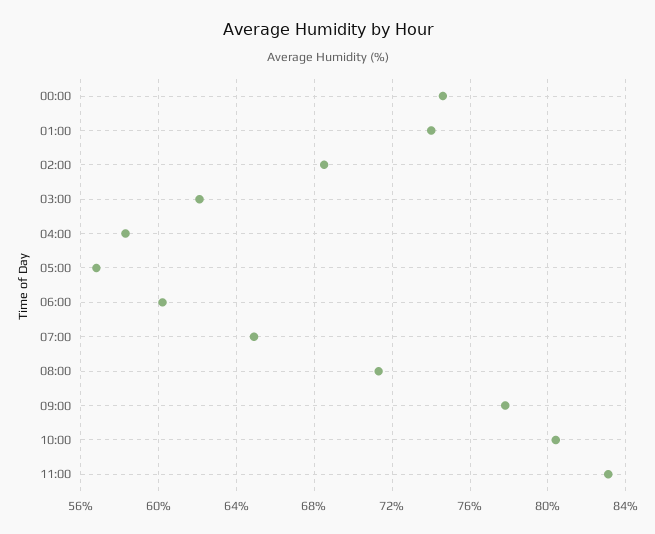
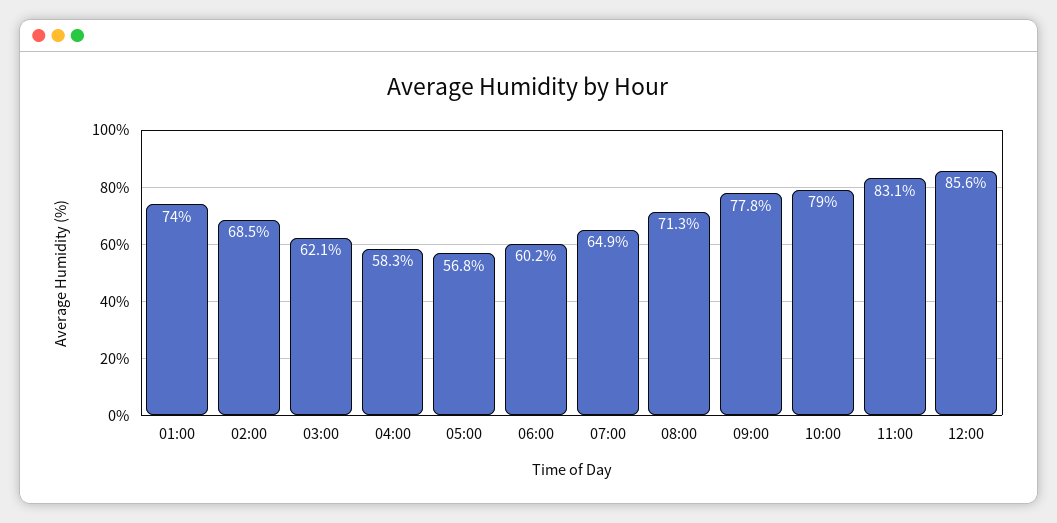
00:00: 74.5 -> none
10:00: 80.5 -> 79
12:00: none -> 85.6

